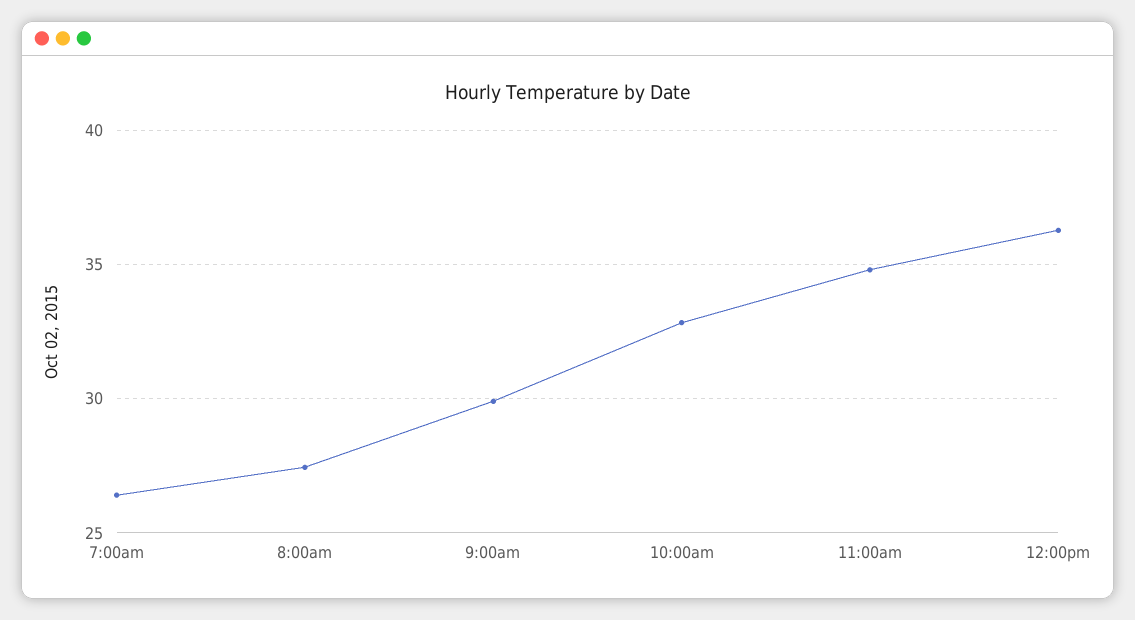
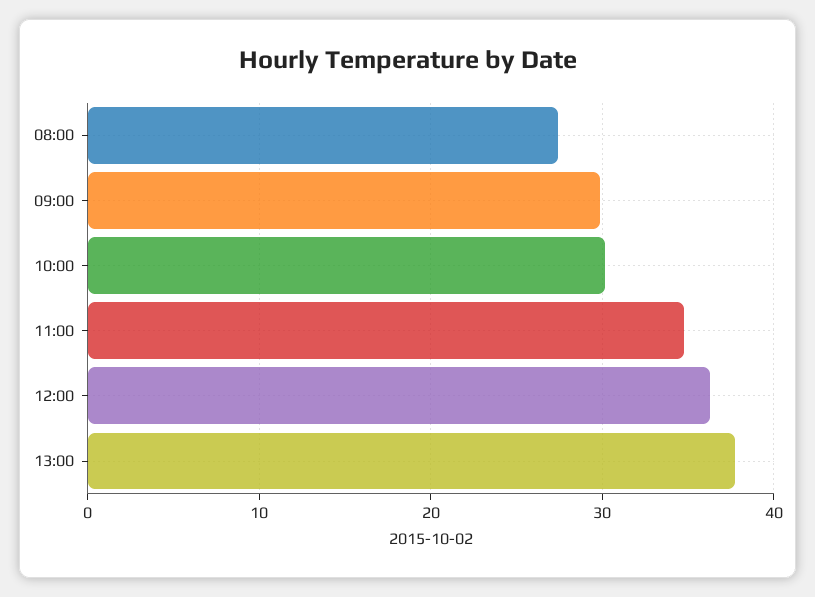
7:00am: 26.5 -> none
10:00am: 33 -> 30
13:00: none -> 38

